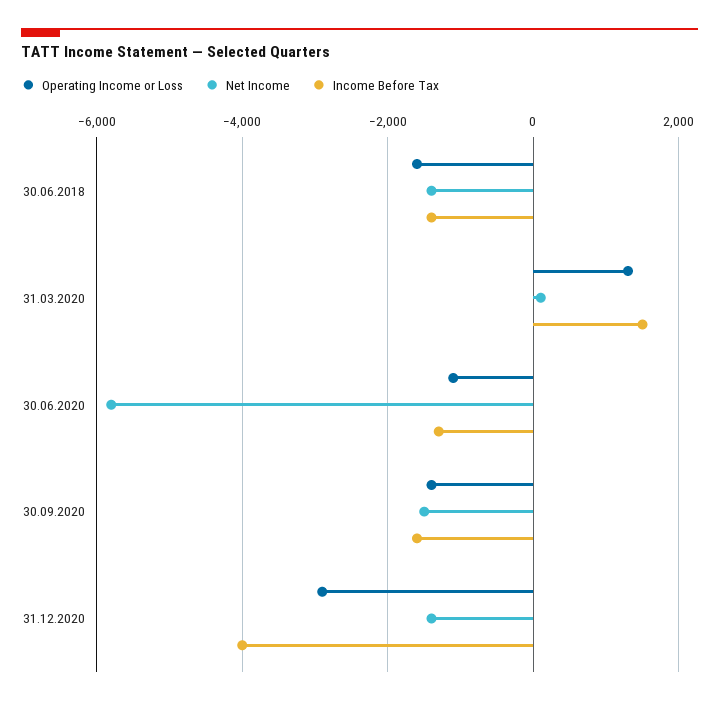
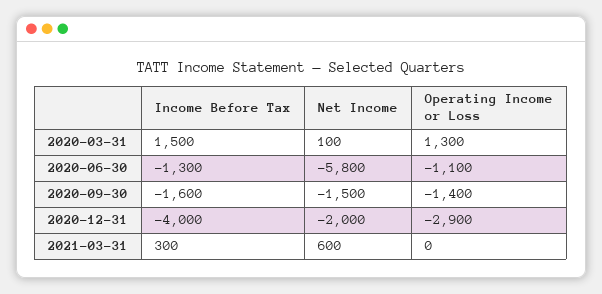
Operating Income or Loss, 30.06.2018: -1600 -> none
Net Income, 30.06.2018: -1400 -> none
Income Before Tax, 30.06.2018: -1400 -> none
Net Income, 31.12.2020: -1400 -> -2000
Income Before Tax, 2021-03-31: none -> 300
Net Income, 2021-03-31: none -> 600
Operating Income or Loss, 2021-03-31: none -> 0

